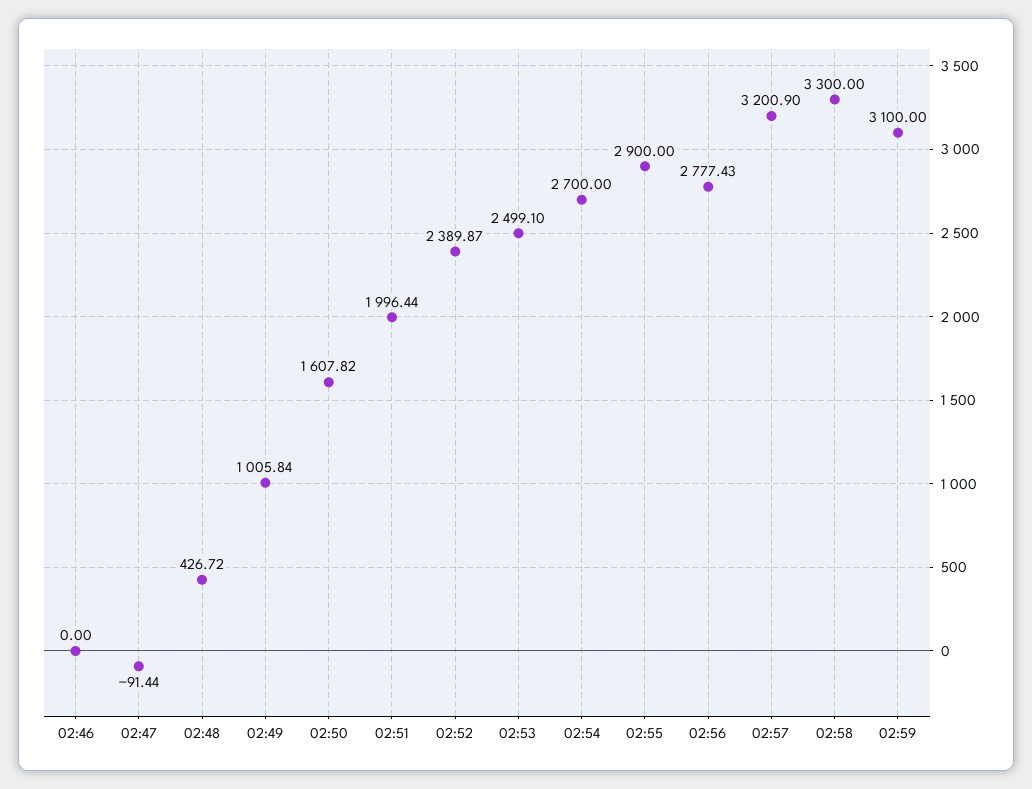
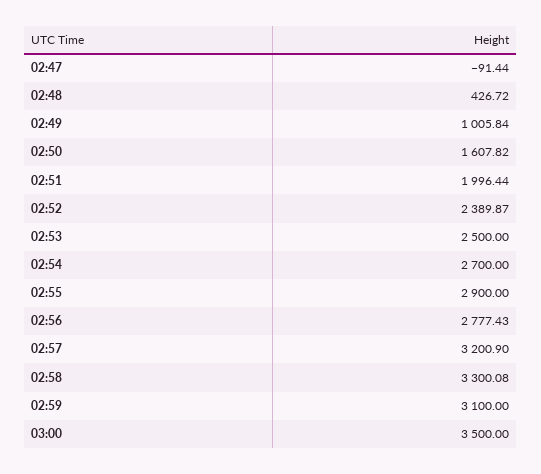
02:46: 0 -> none
02:53: 2499.1 -> 2500
02:58: 3300 -> 3300.08
03:00: none -> 3500

